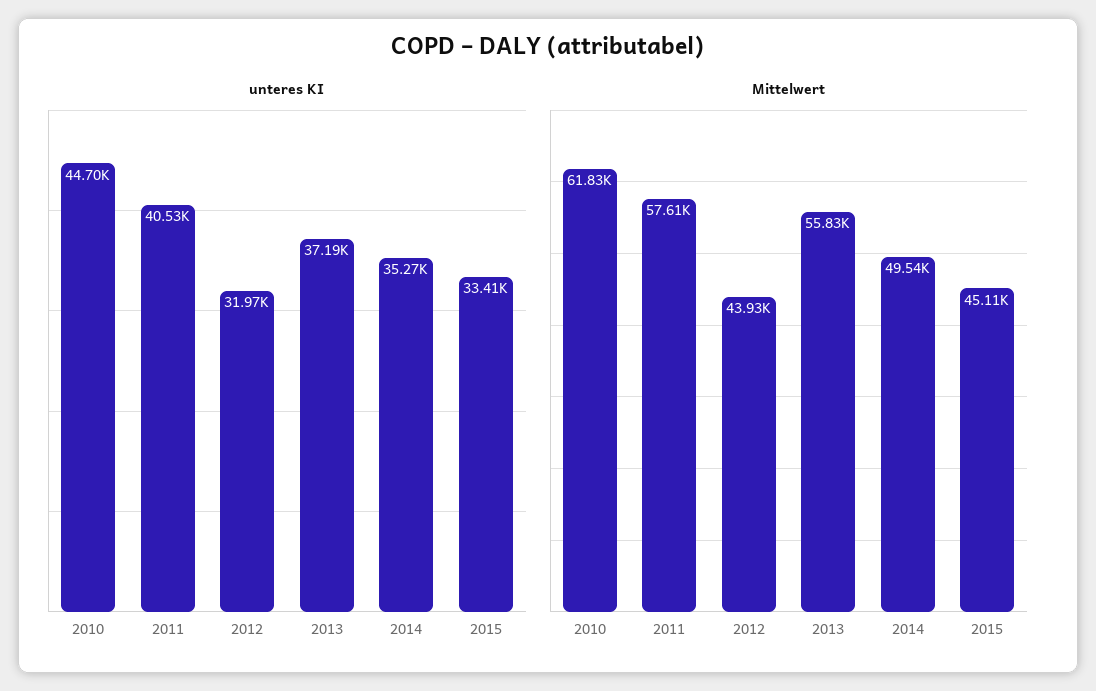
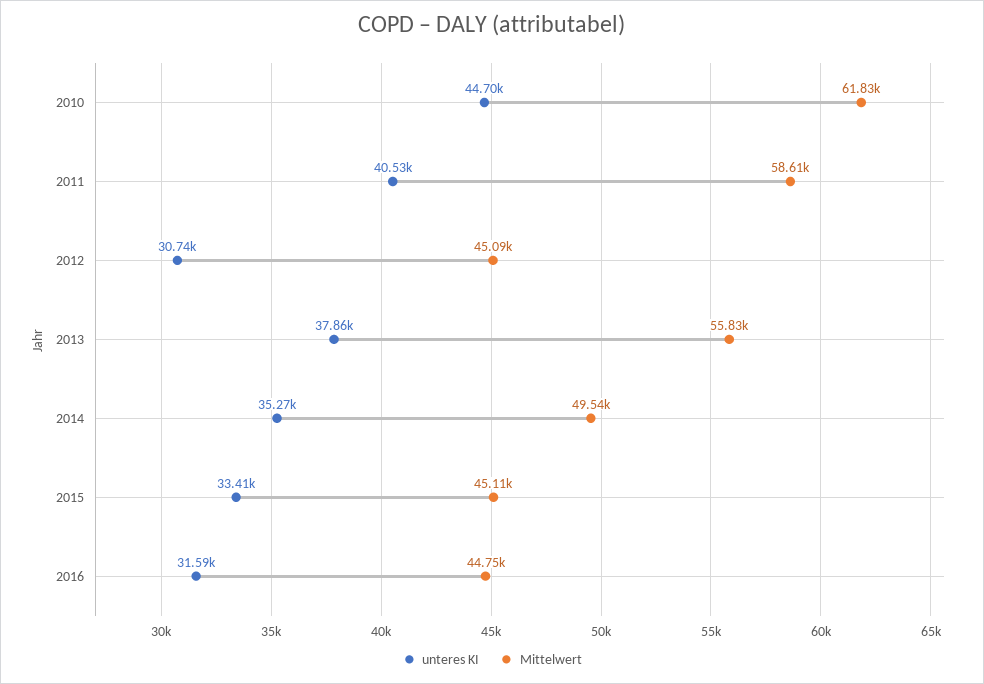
unteres KI, 2012: 31970 -> 30740
unteres KI, 2013: 37190 -> 37860
Mittelwert, 2011: 57610 -> 58610
Mittelwert, 2012: 43930 -> 45090
unteres KI, 2016: none -> 31590
Mittelwert, 2016: none -> 44750

